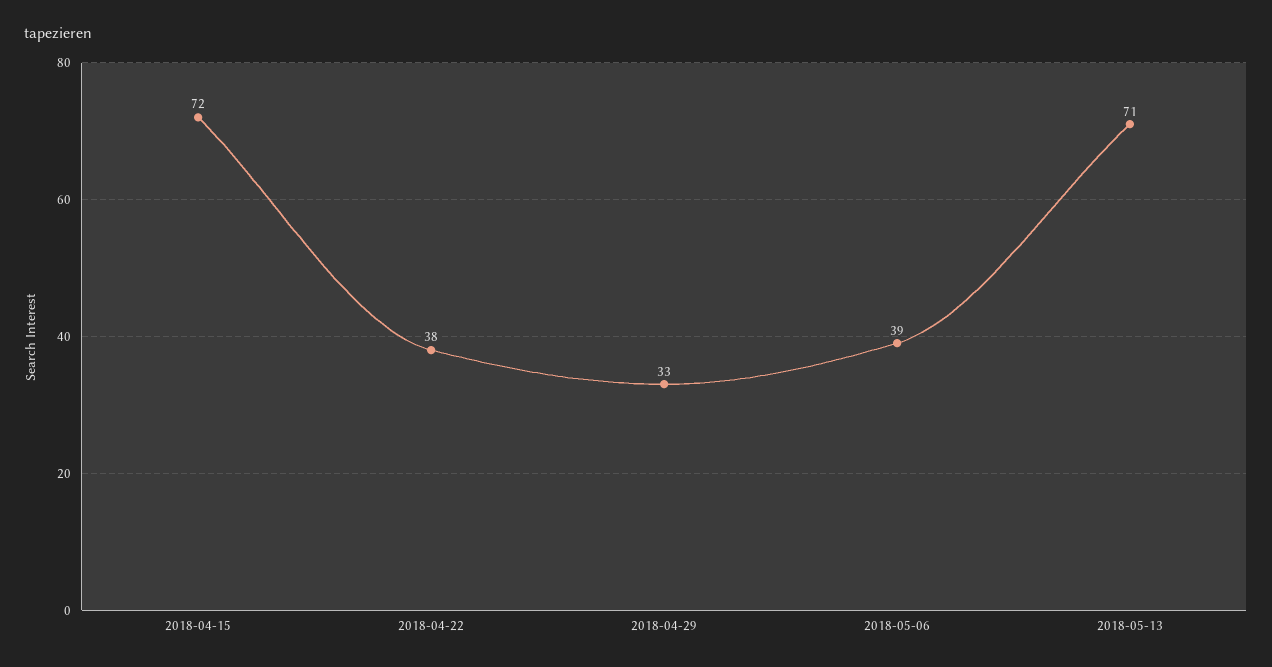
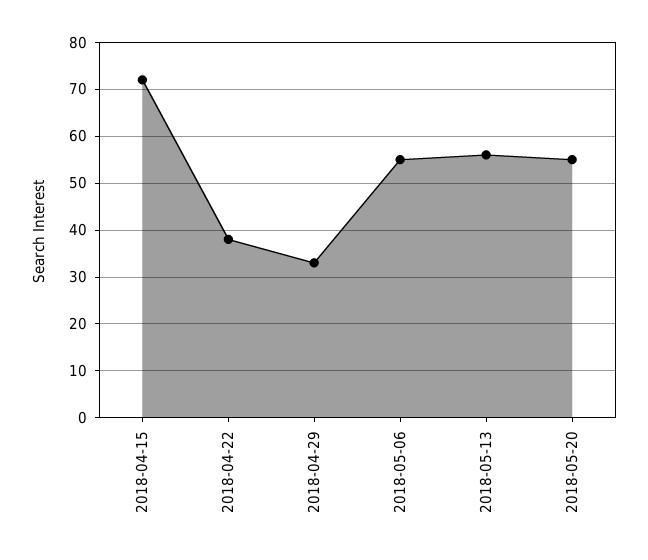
2018-05-06: 39 -> 55
2018-05-13: 71 -> 55
2018-05-20: none -> 55

